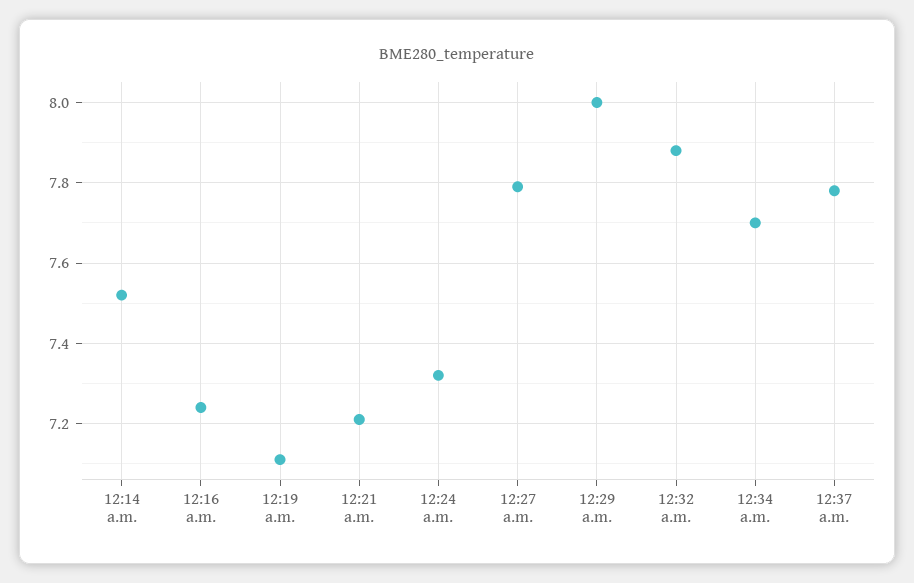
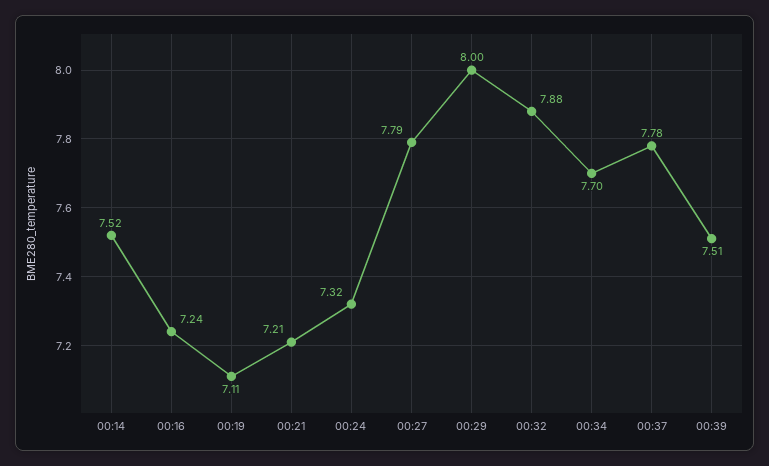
00:39: none -> 7.51

